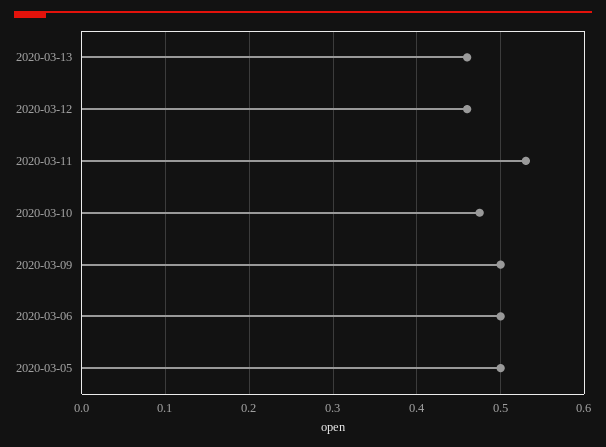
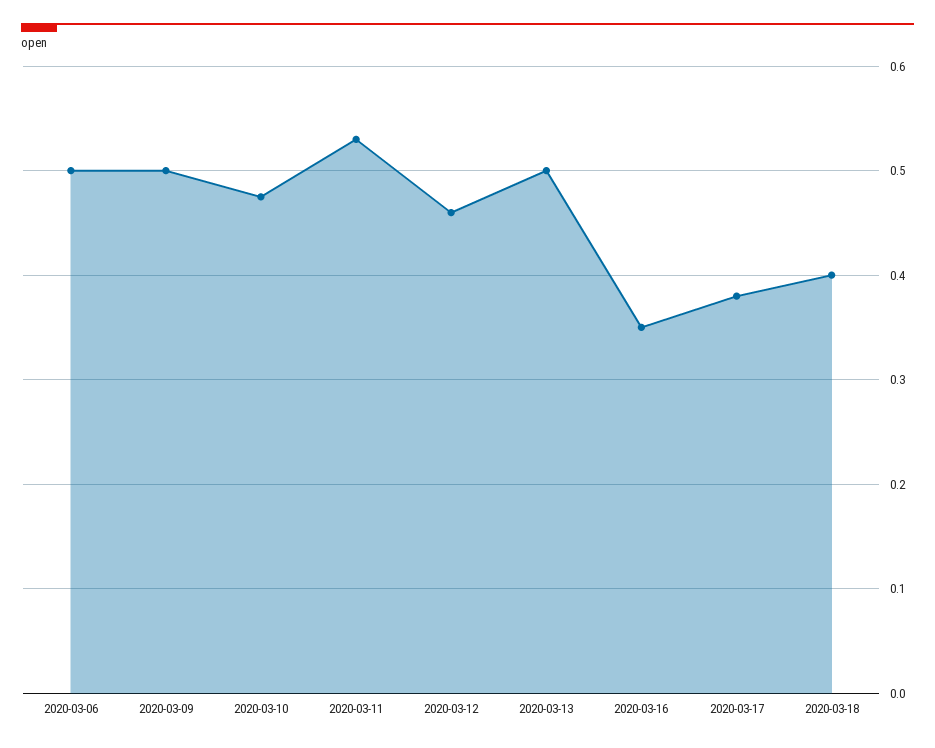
2020-03-13: 0.46 -> 0.5
2020-03-05: 0.5 -> none
2020-03-16: none -> 0.35
2020-03-17: none -> 0.38
2020-03-18: none -> 0.4

